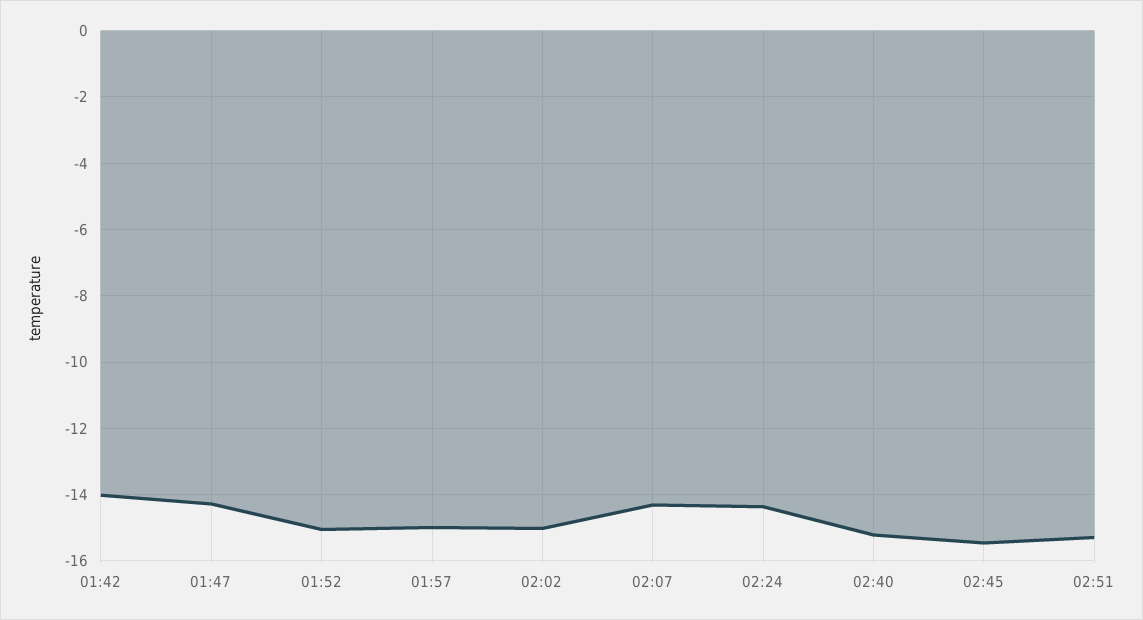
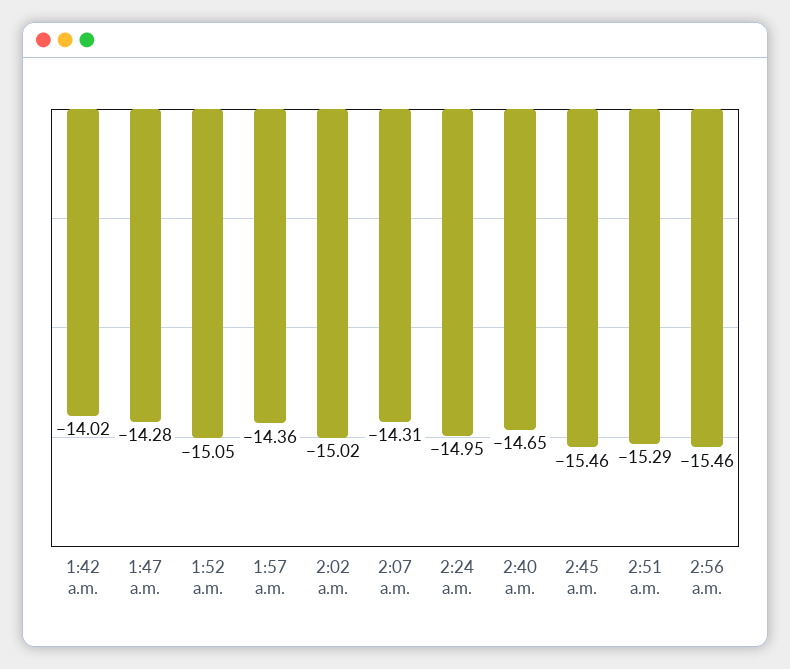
01:57: -15 -> -14.36
02:24: -14.4 -> -14.95
02:40: -15.2 -> -14.65
2:56 a.m.: none -> -15.46

